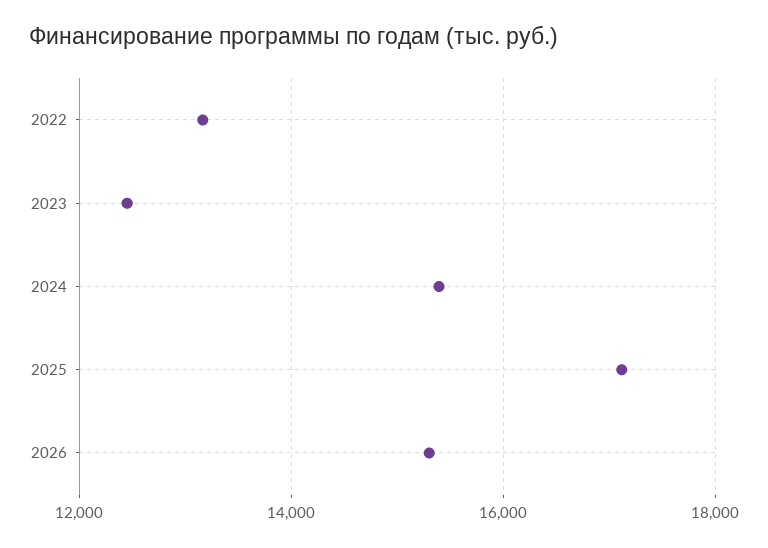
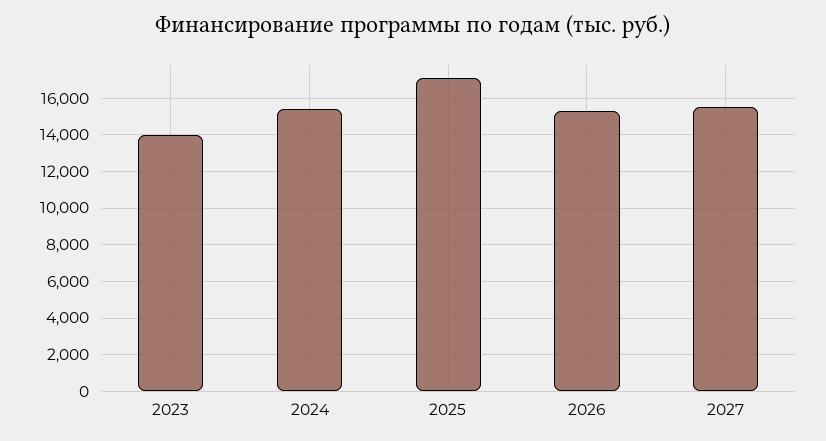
2022: 13200 -> none
2023: 12400 -> 14000
2027: none -> 15500

